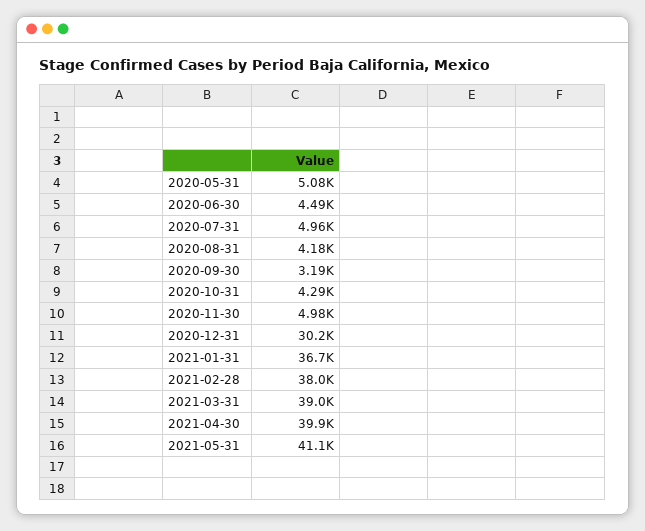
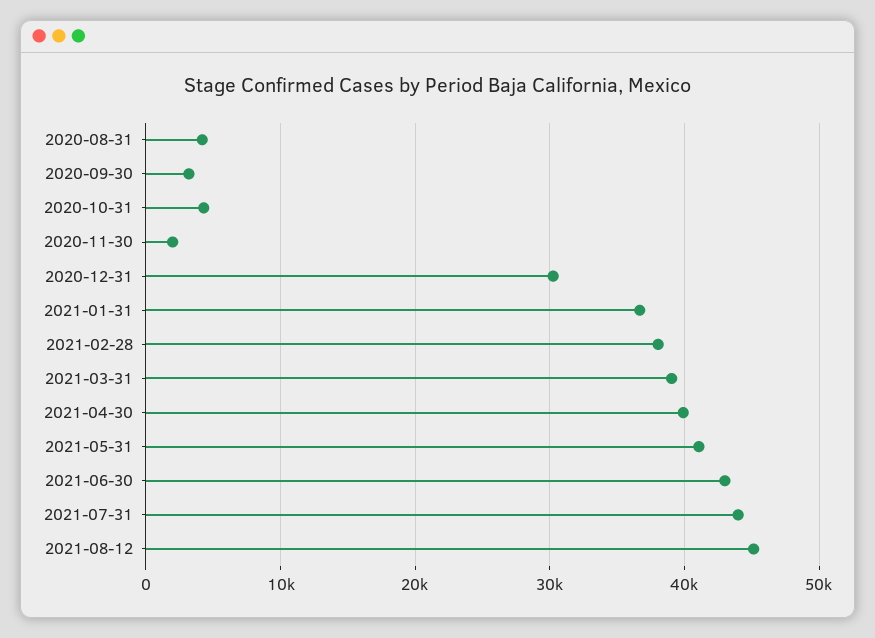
2020-05-31: 5080 -> none
2020-06-30: 4490 -> none
2020-07-31: 4960 -> none
2020-11-30: 4980 -> 2000
2021-06-30: none -> 43000
2021-07-31: none -> 44000
2021-08-12: none -> 45000

